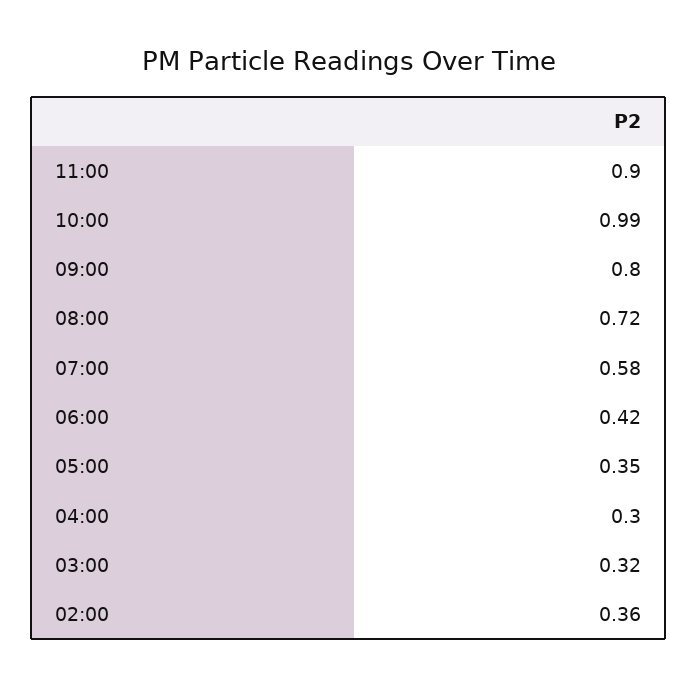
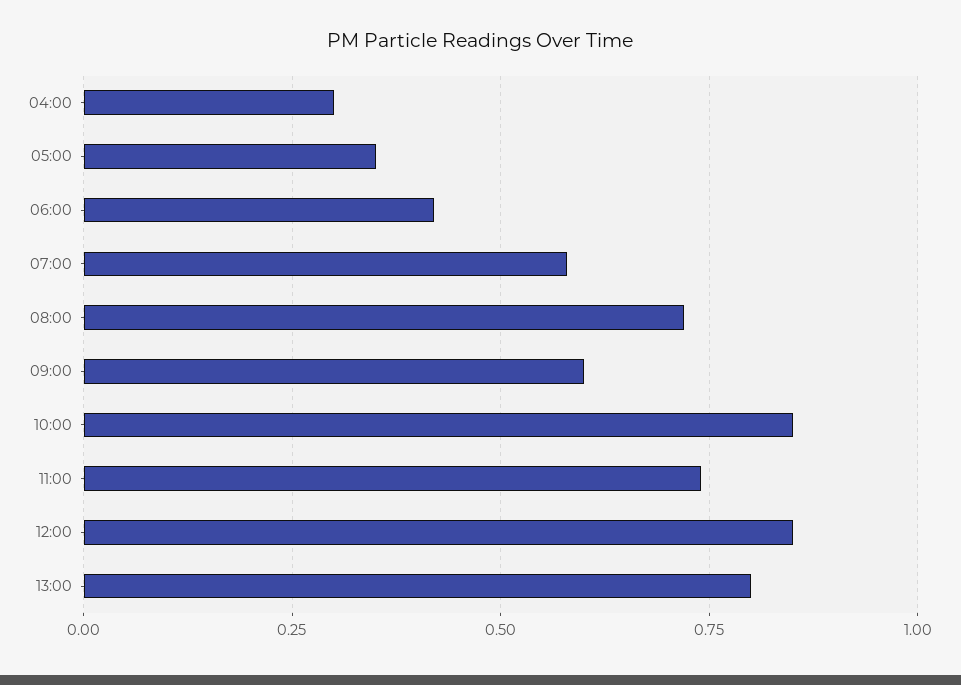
11:00: 0.9 -> 0.75
10:00: 0.99 -> 0.85
09:00: 0.8 -> 0.6
03:00: 0.32 -> none
02:00: 0.36 -> none
12:00: none -> 0.85
13:00: none -> 0.8

